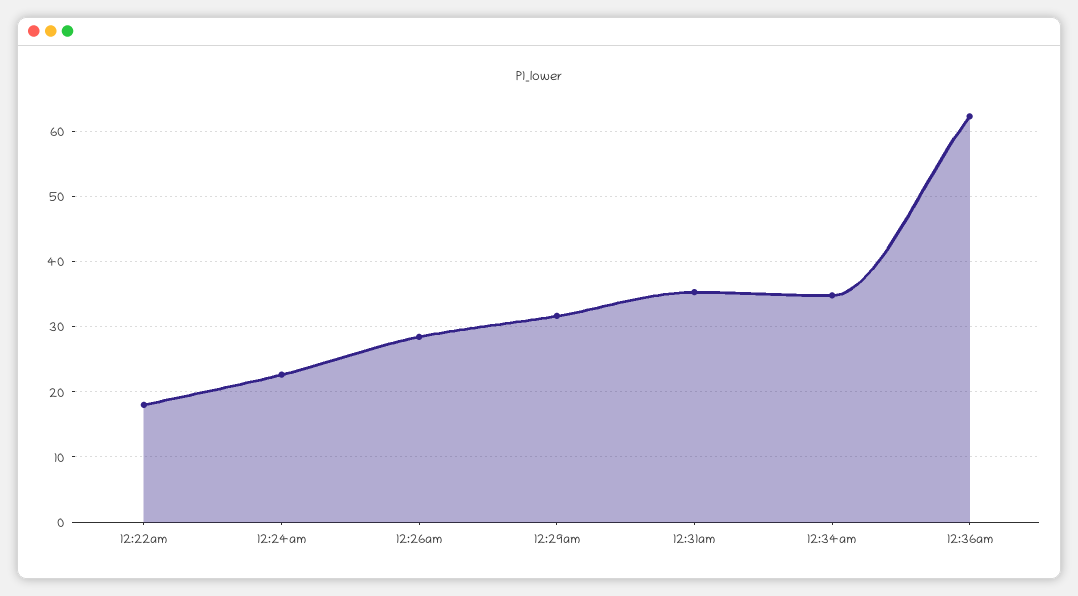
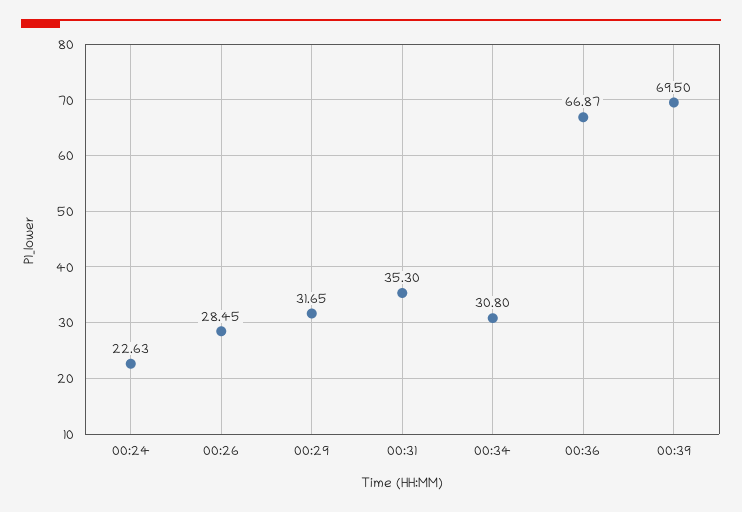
12:22am: 18 -> none
12:34am: 35 -> 30.8
12:36am: 62 -> 66.87
00:39: none -> 69.5

